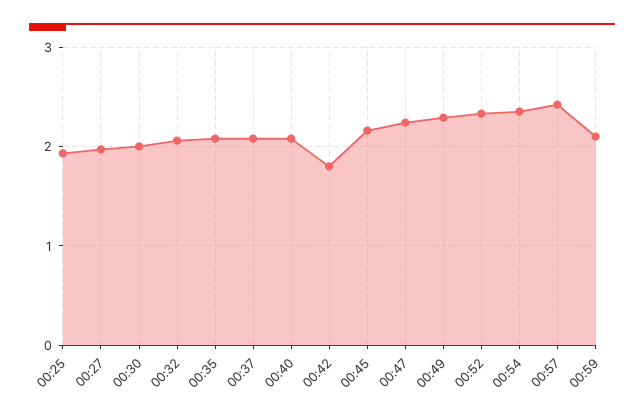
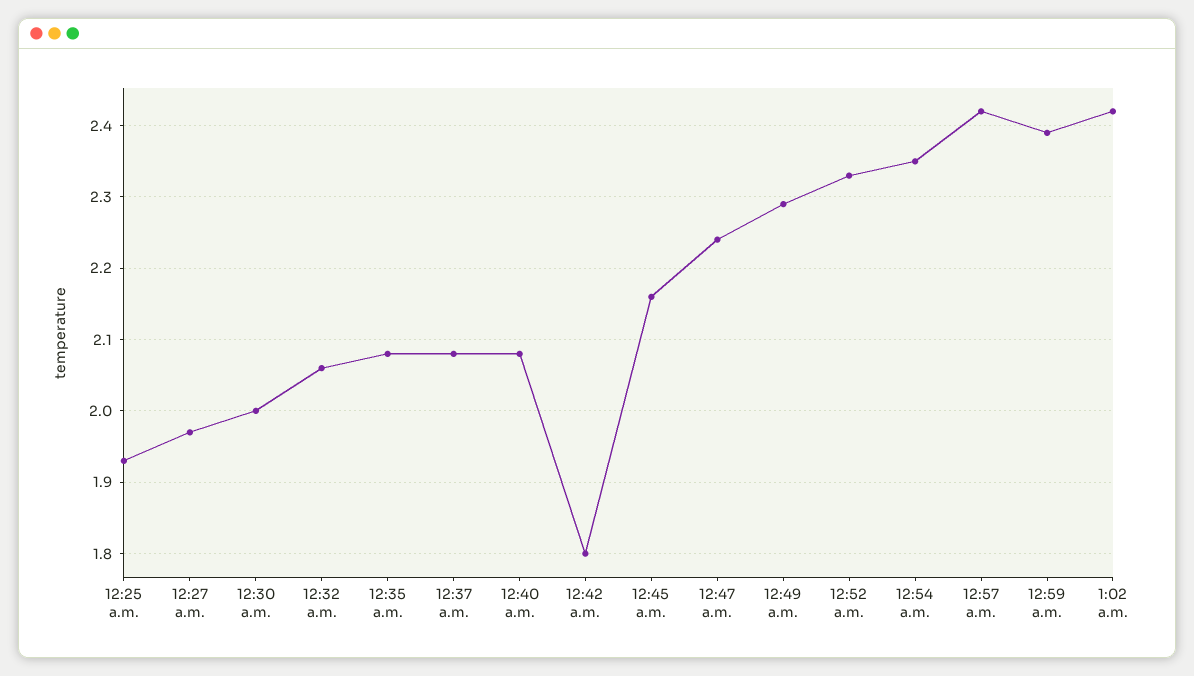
00:59: 2.1 -> 2.39
1:02 a.m.: none -> 2.42

